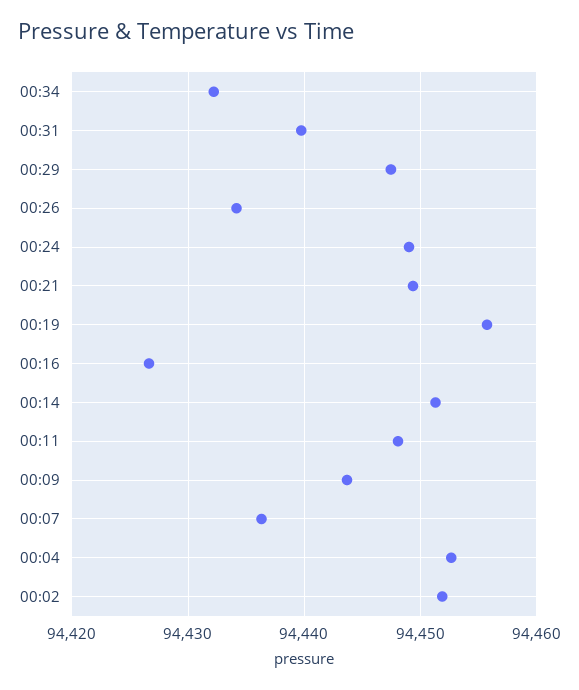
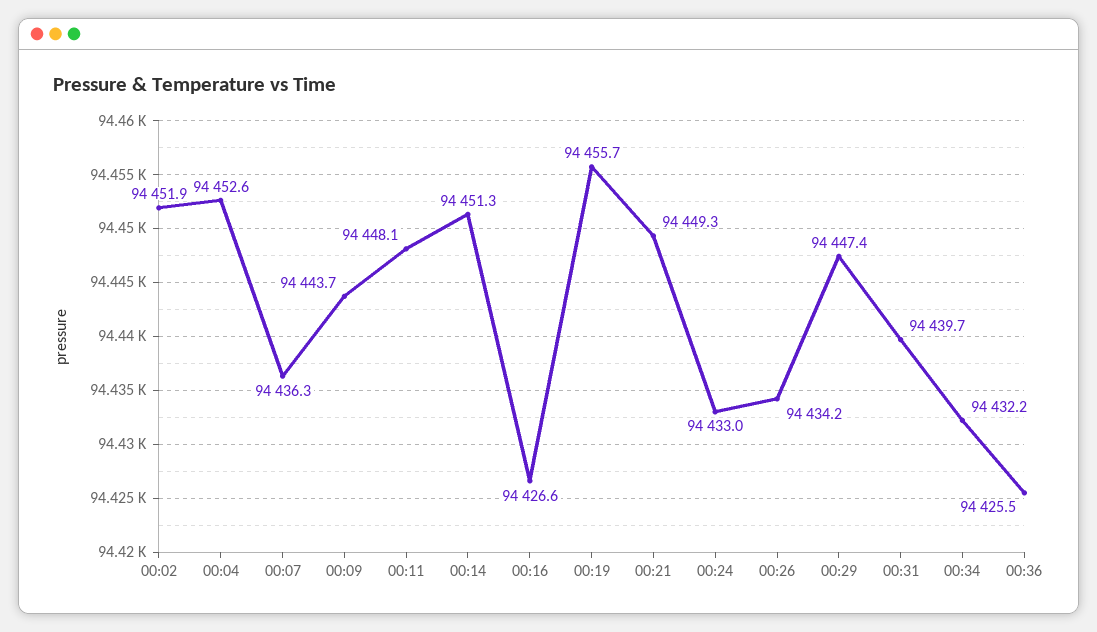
00:24: 94449 -> 94433
00:36: none -> 94425.5

